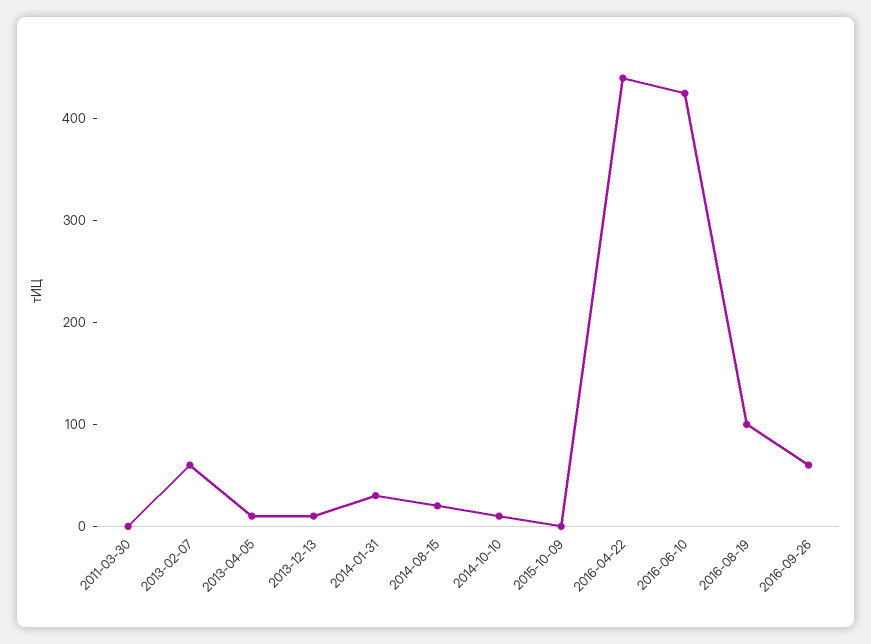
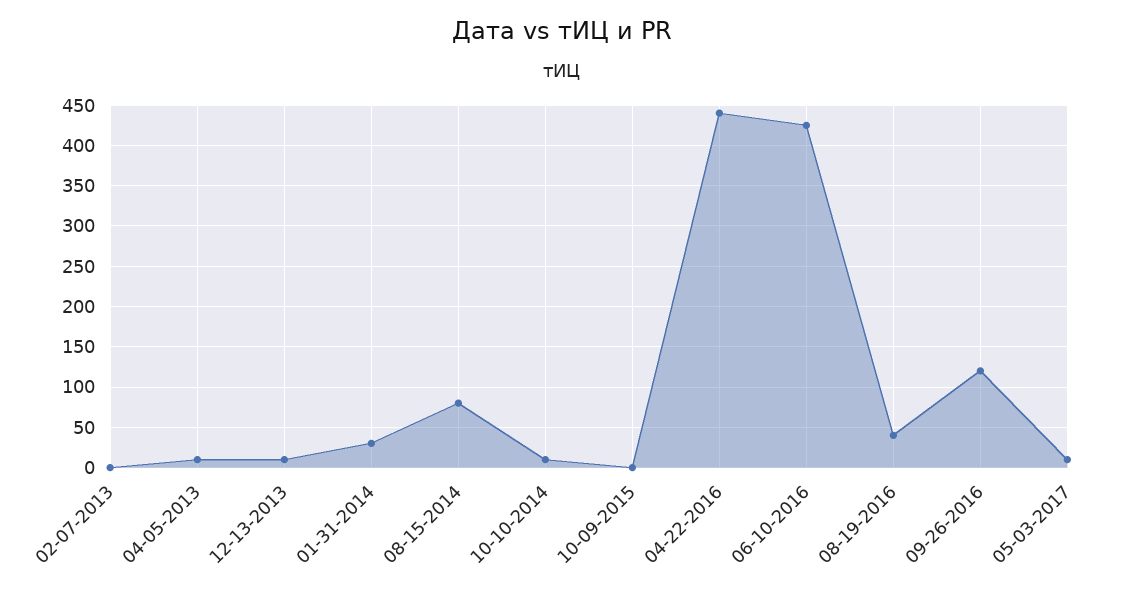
2011-03-30: 0 -> none
2013-02-07: 60 -> 0
2014-08-15: 20 -> 80
2016-08-19: 100 -> 40
2016-09-26: 60 -> 120
05-03-2017: none -> 10

